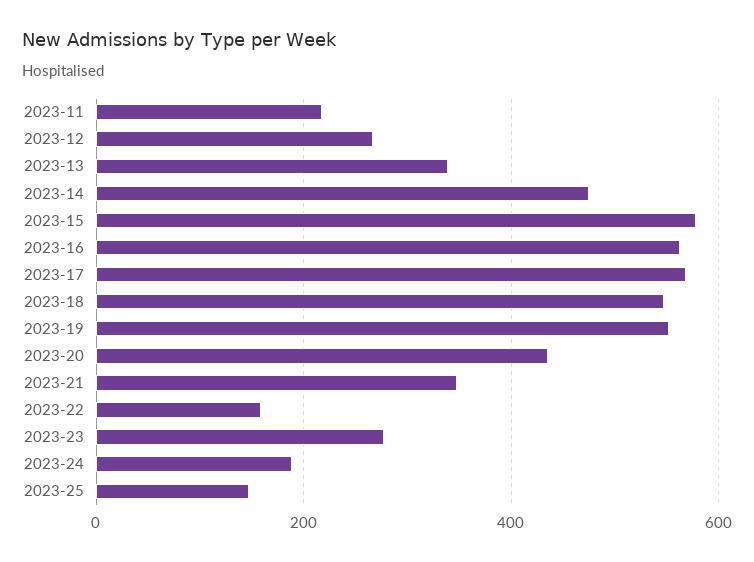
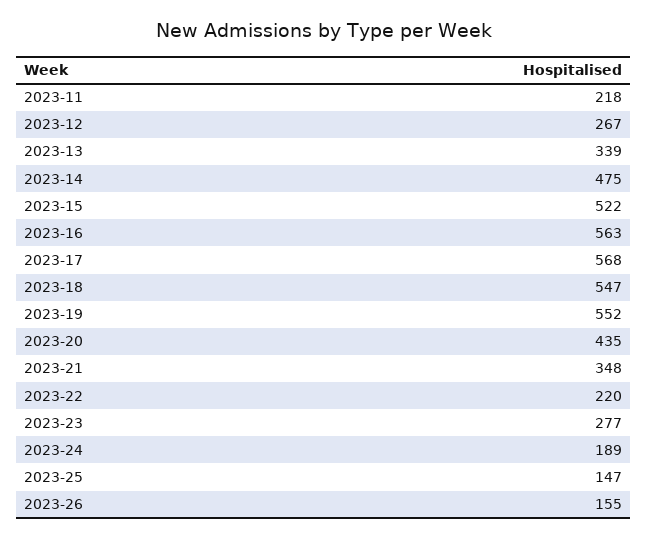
2023-15: 580 -> 522
2023-22: 160 -> 220
2023-26: none -> 155

